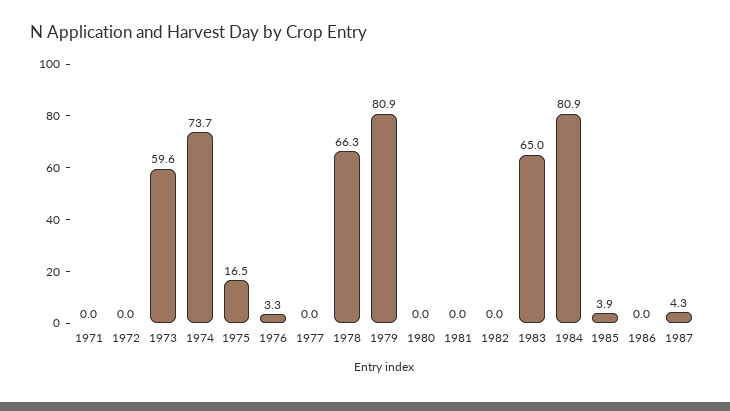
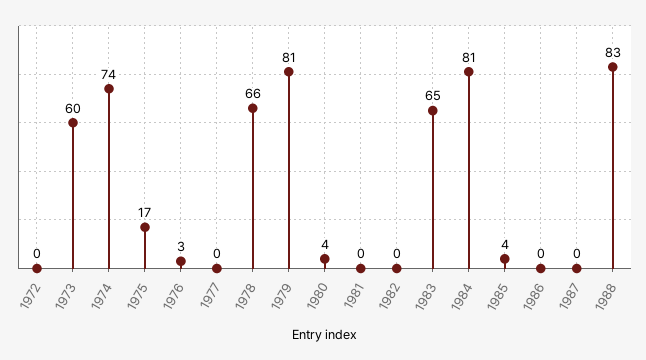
1971: 0 -> none
1980: 0 -> 4
1987: 4.3 -> 0
1988: none -> 83

